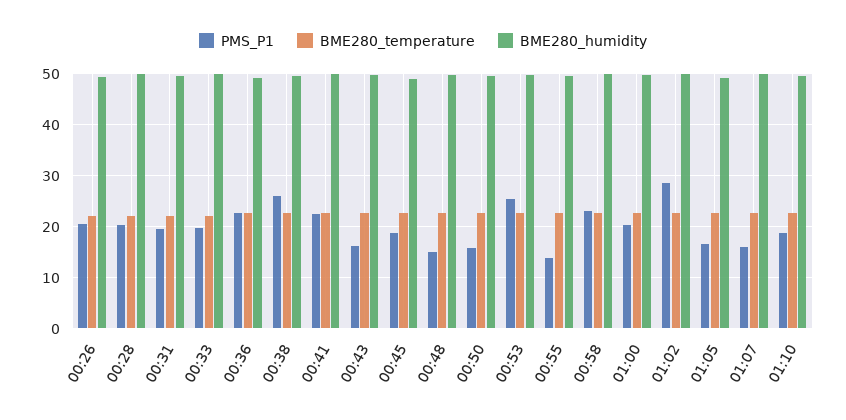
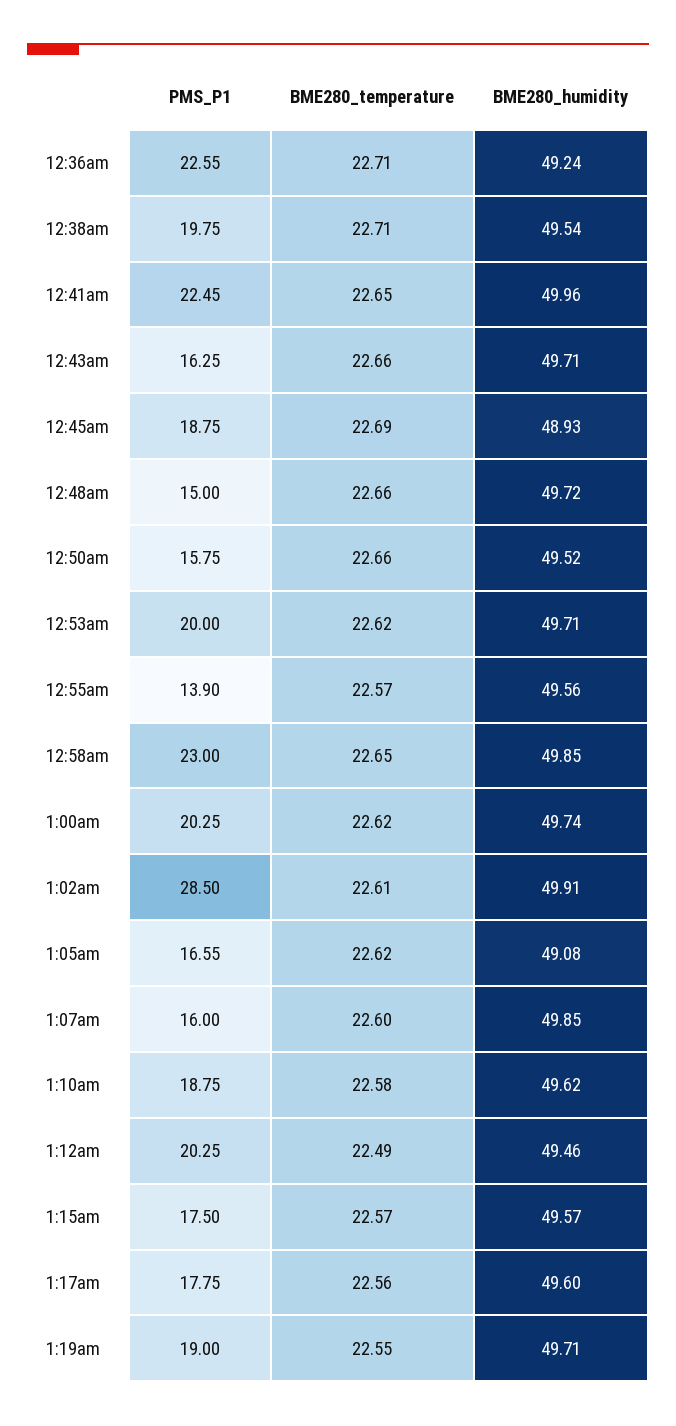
PMS_P1, 00:26: 20 -> none
BME280_temperature, 00:26: 22 -> none
BME280_humidity, 00:26: 50 -> none
PMS_P1, 00:28: 20 -> none
BME280_temperature, 00:28: 22 -> none
BME280_humidity, 00:28: 50 -> none
PMS_P1, 00:31: 20 -> none
BME280_temperature, 00:31: 22 -> none
BME280_humidity, 00:31: 50 -> none
PMS_P1, 00:33: 20 -> none
BME280_temperature, 00:33: 22 -> none
BME280_humidity, 00:33: 50 -> none
PMS_P1, 00:38: 26 -> 19.75
PMS_P1, 00:53: 26 -> 20
PMS_P1, 1:12am: none -> 20.25
BME280_temperature, 1:12am: none -> 22.49
BME280_humidity, 1:12am: none -> 49.46
PMS_P1, 1:15am: none -> 17.5
BME280_temperature, 1:15am: none -> 22.57
BME280_humidity, 1:15am: none -> 49.57
PMS_P1, 1:17am: none -> 17.75
BME280_temperature, 1:17am: none -> 22.56
BME280_humidity, 1:17am: none -> 49.6
PMS_P1, 1:19am: none -> 19
BME280_temperature, 1:19am: none -> 22.55
BME280_humidity, 1:19am: none -> 49.71

